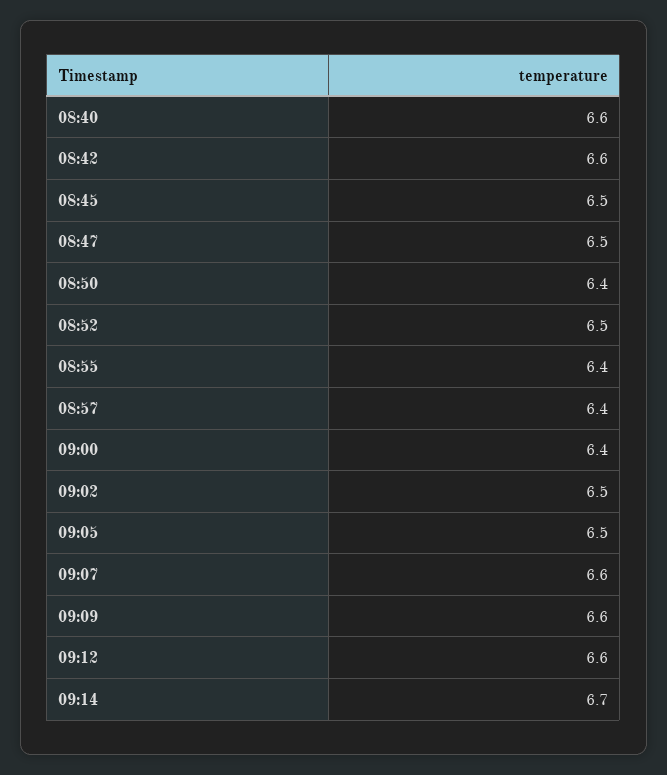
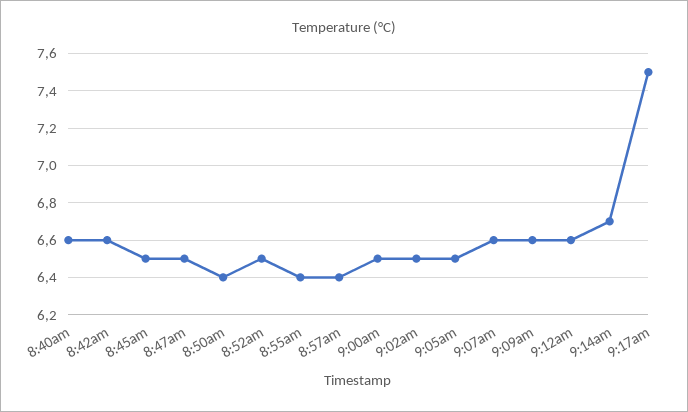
09:00: 6.4 -> 6.5
9:17am: none -> 7.5

